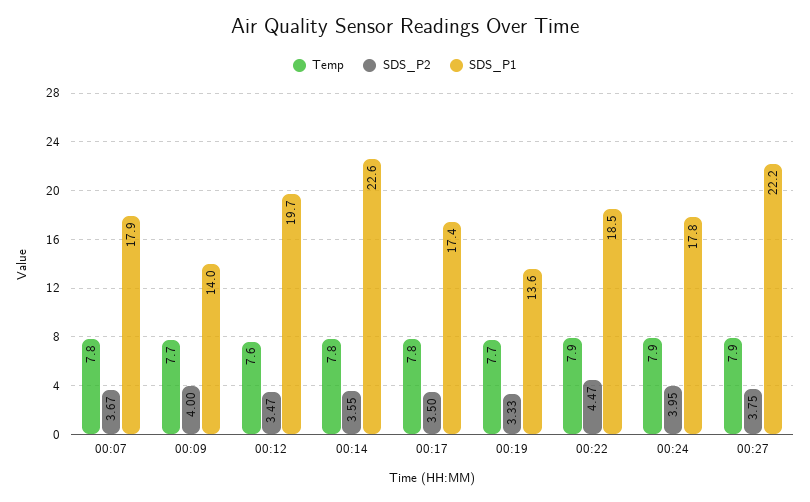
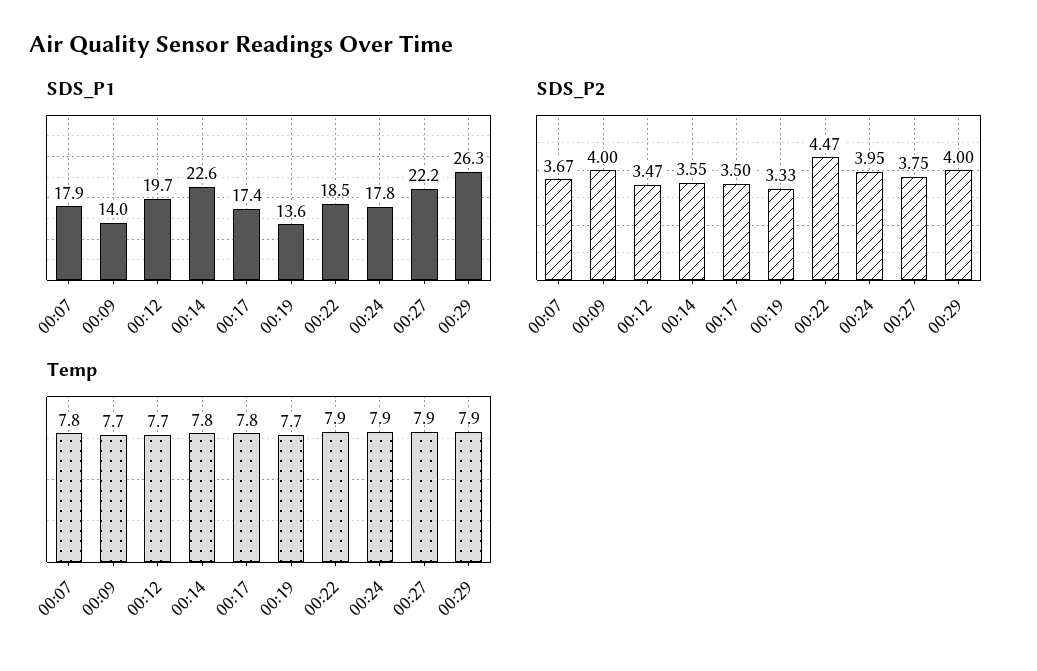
Temp, 00:12: 7.6 -> 7.7
SDS_P1, 00:29: none -> 26.3
SDS_P2, 00:29: none -> 4
Temp, 00:29: none -> 7.9

